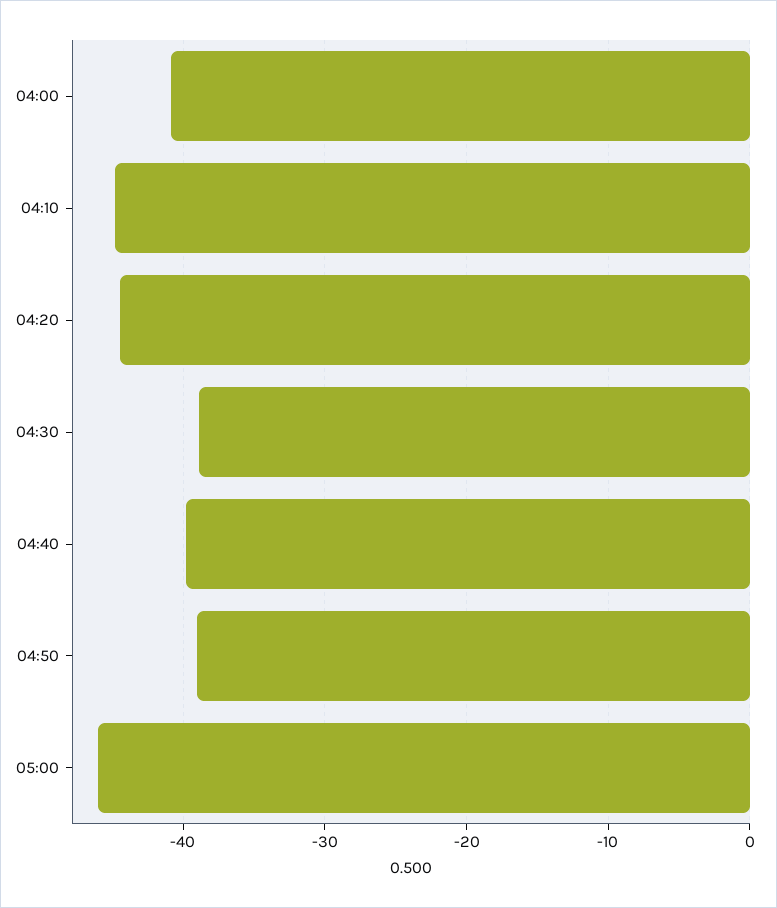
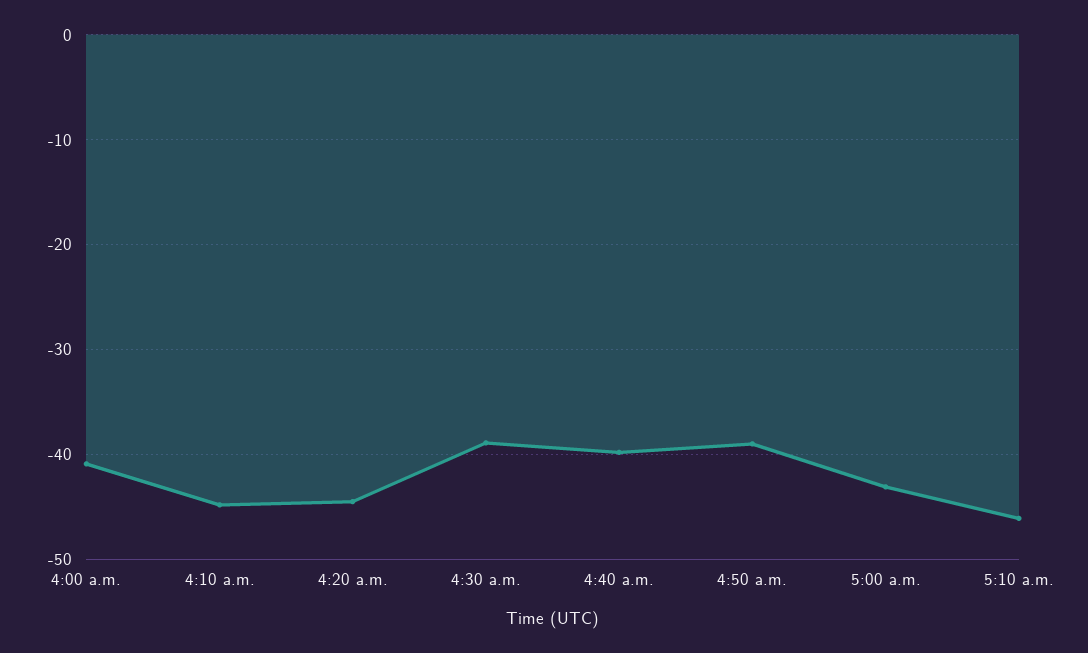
05:00: -46 -> -43
5:10 a.m.: none -> -46

